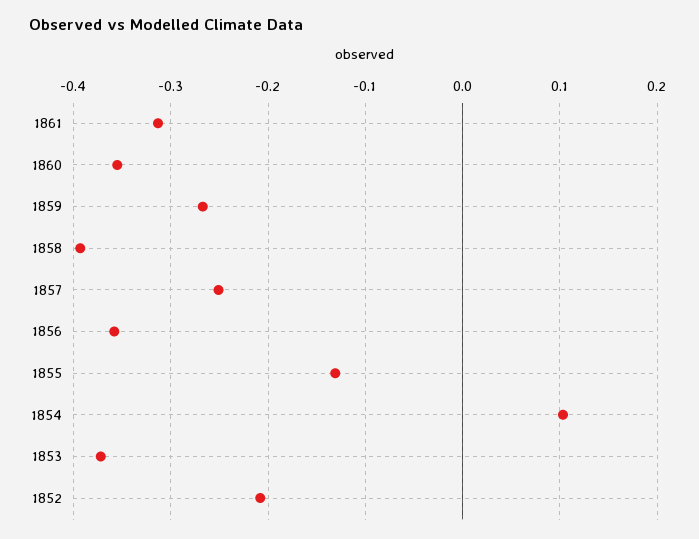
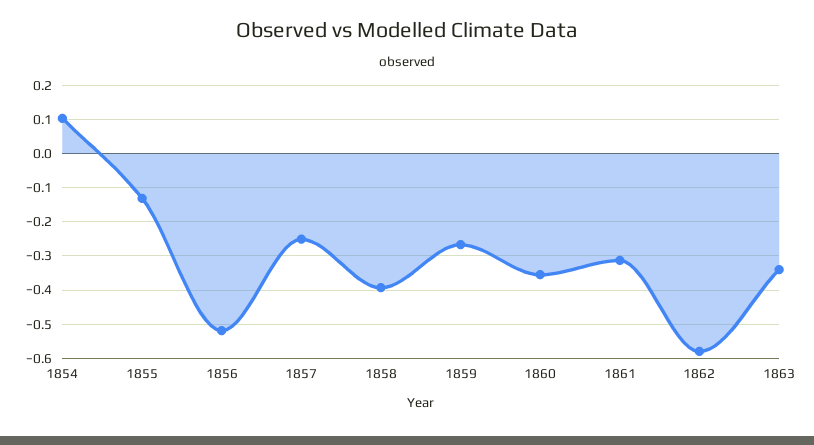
1856: -0.36 -> -0.52
1853: -0.37 -> none
1852: -0.21 -> none
1862: none -> -0.58
1863: none -> -0.34

